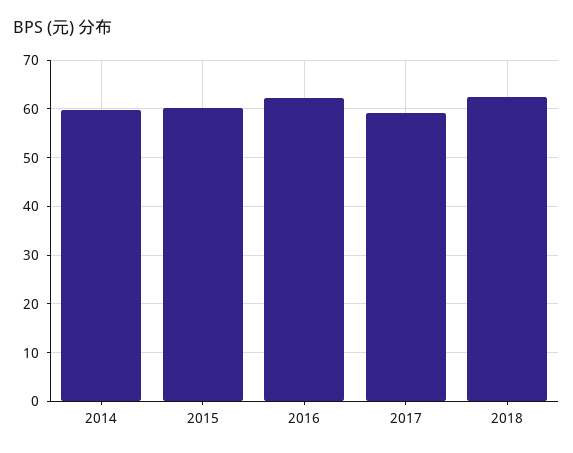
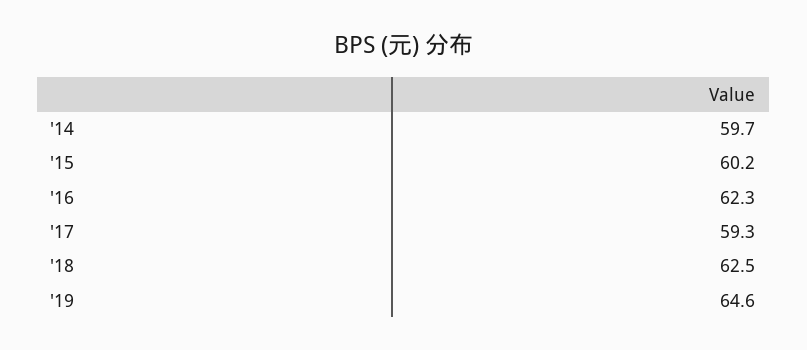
'19: none -> 64.6

